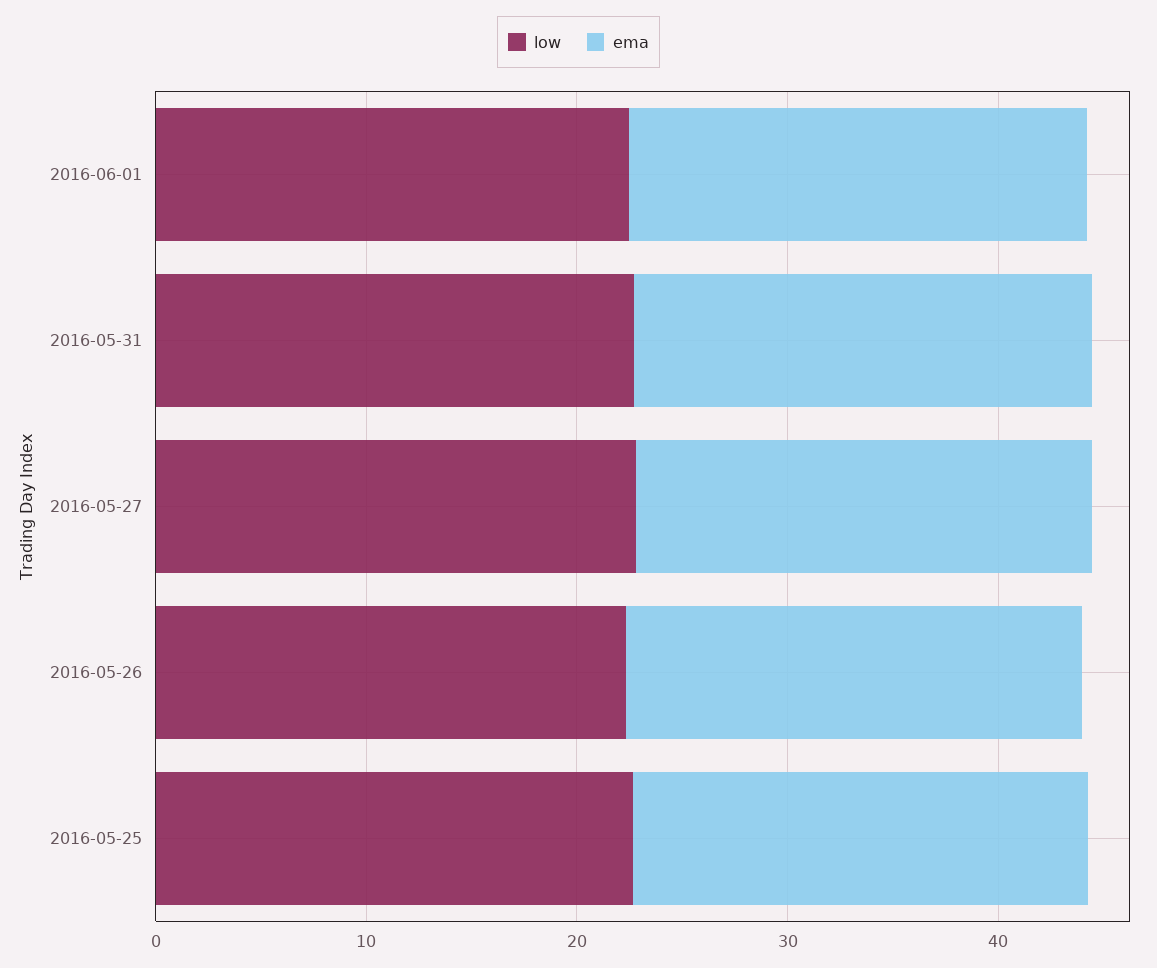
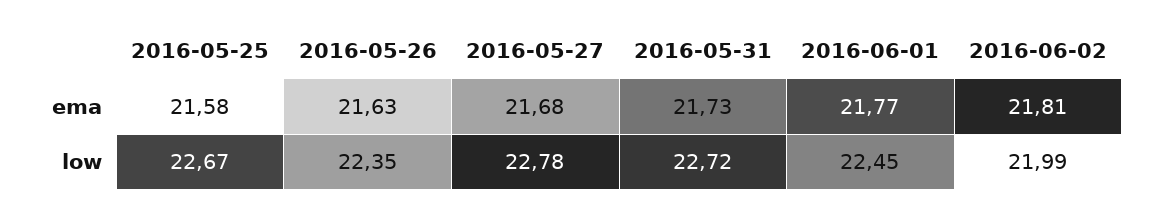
ema, 2016-06-02: none -> 21.81
low, 2016-06-02: none -> 21.99

